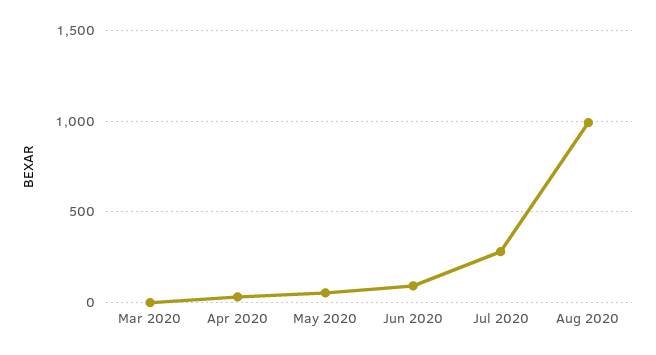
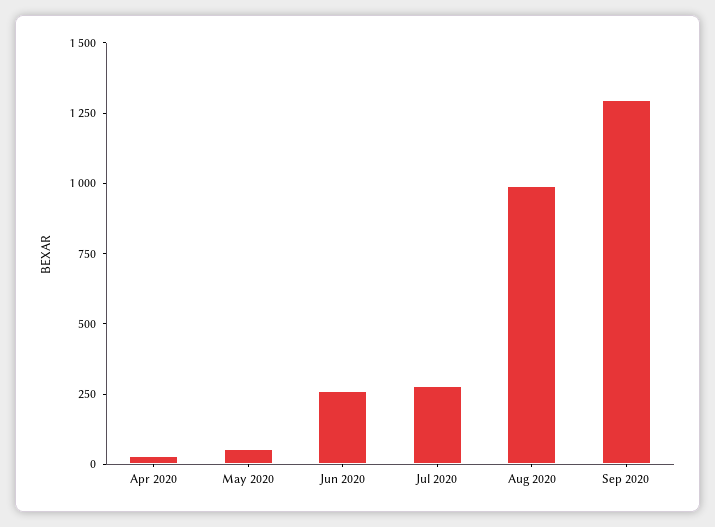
Mar 2020: 0 -> none
Jun 2020: 100 -> 250
Sep 2020: none -> 1300

